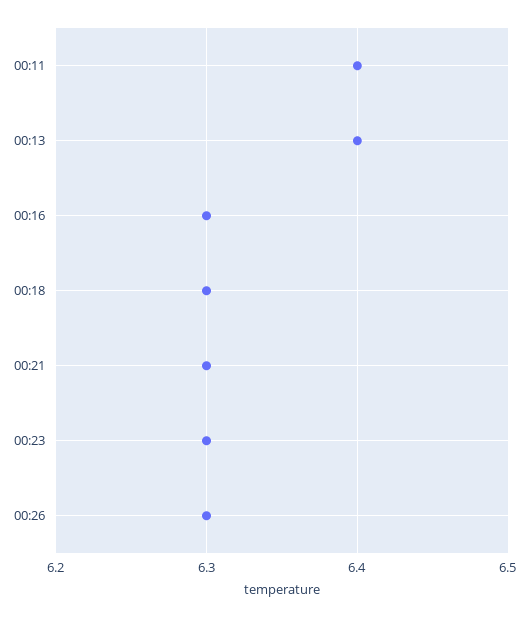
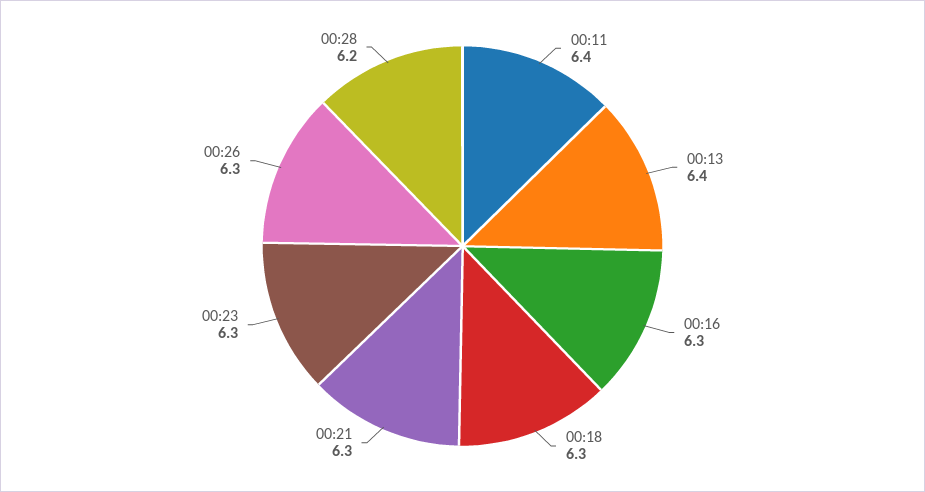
00:28: none -> 6.2

